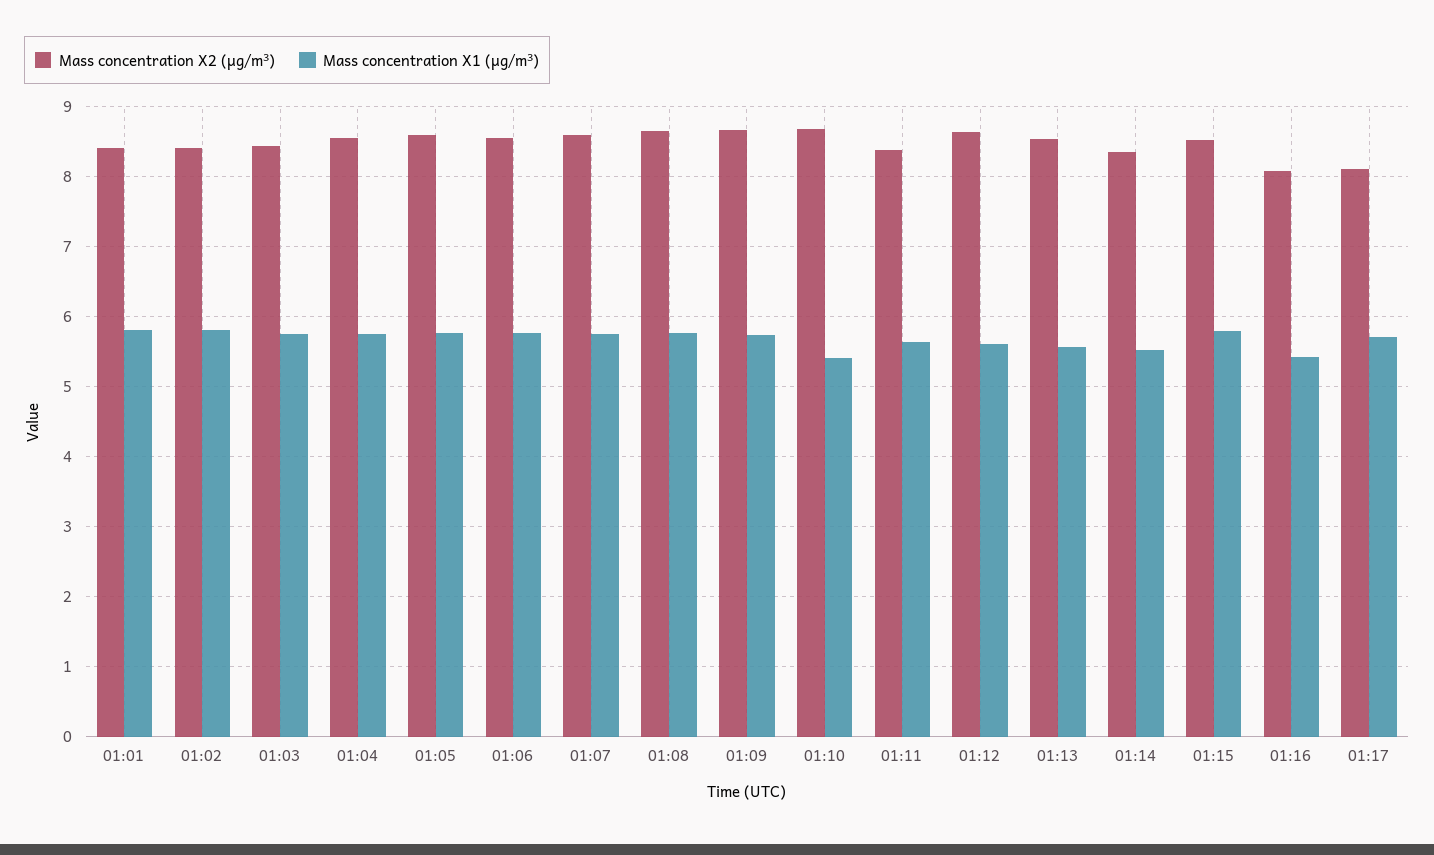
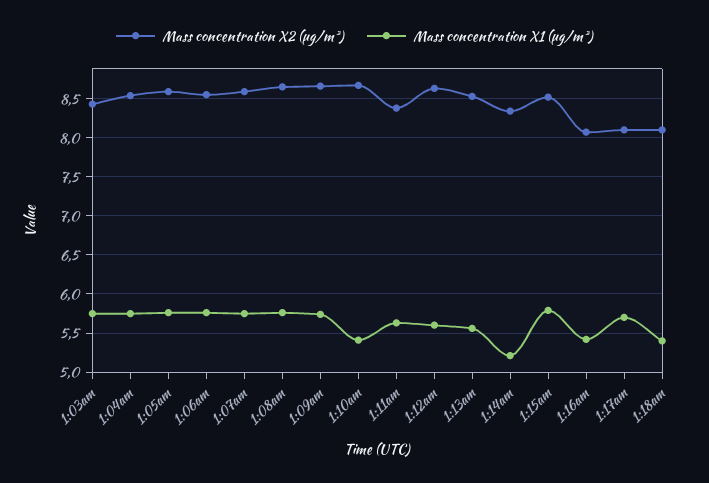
Mass concentration X2 (μg/m³), 01:01: 8.4 -> none
Mass concentration X1 (μg/m³), 01:01: 5.8 -> none
Mass concentration X2 (μg/m³), 01:02: 8.4 -> none
Mass concentration X1 (μg/m³), 01:02: 5.8 -> none
Mass concentration X1 (μg/m³), 01:14: 5.5 -> 5.2
Mass concentration X2 (μg/m³), 1:18am: none -> 8.1
Mass concentration X1 (μg/m³), 1:18am: none -> 5.4

